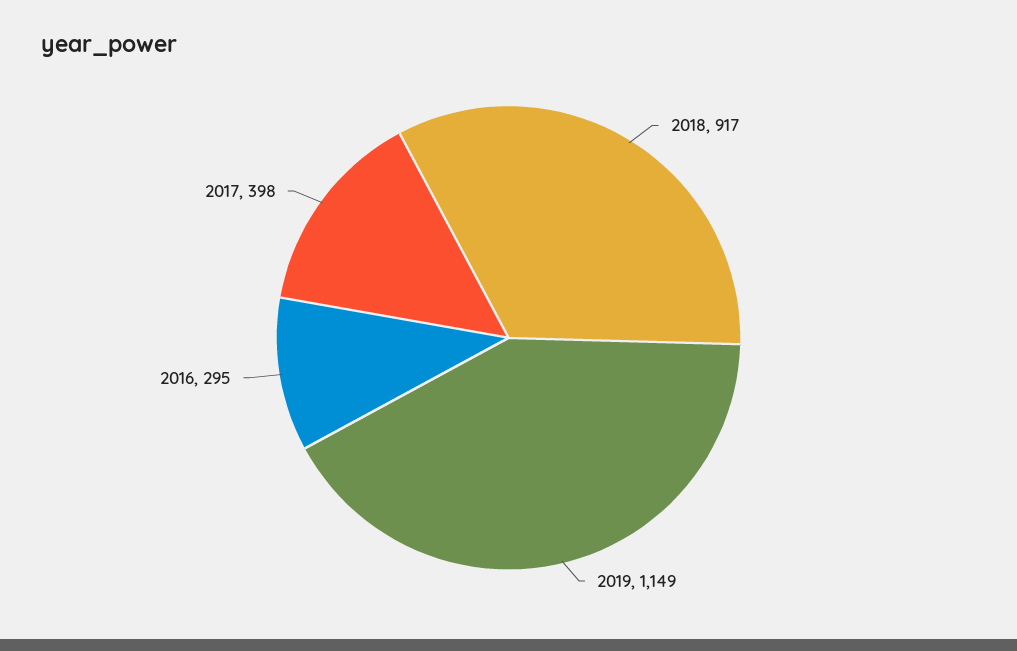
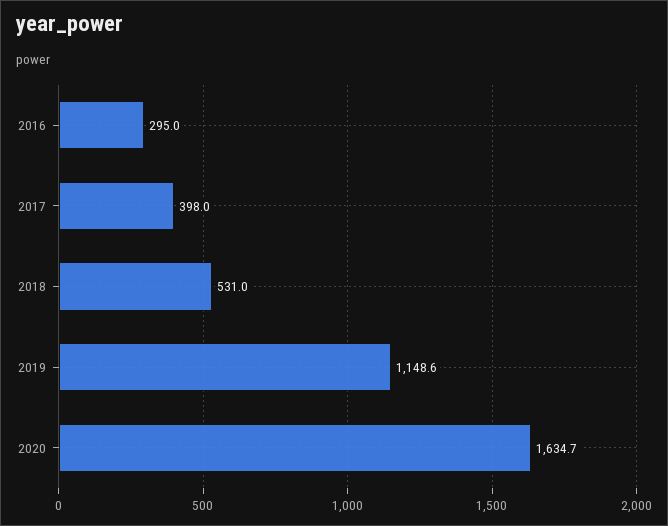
2018: 917 -> 531
2020: none -> 1634.7

